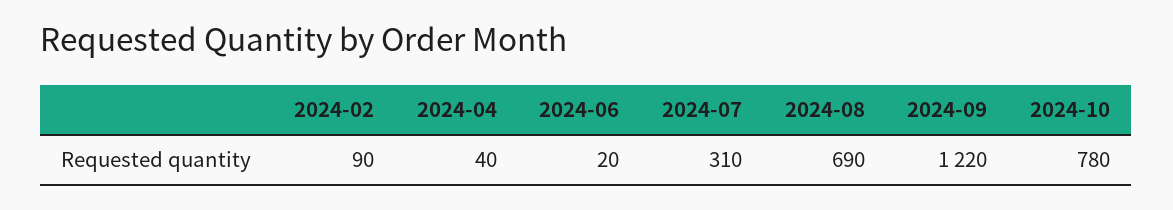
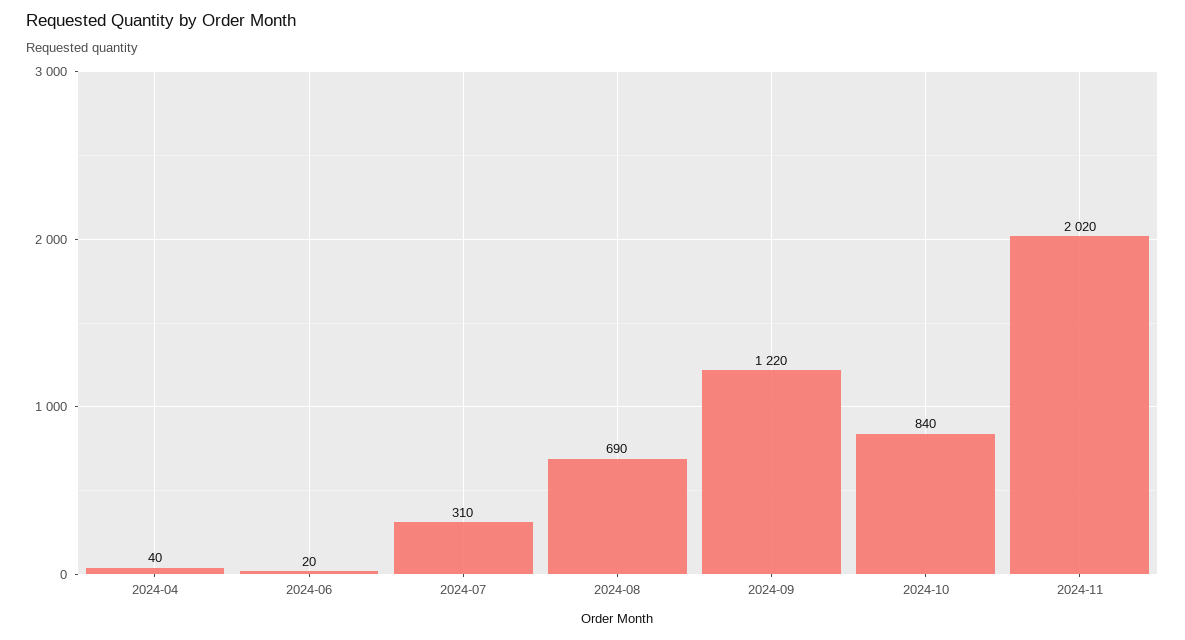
2024-02: 90 -> none
2024-10: 780 -> 840
2024-11: none -> 2020

